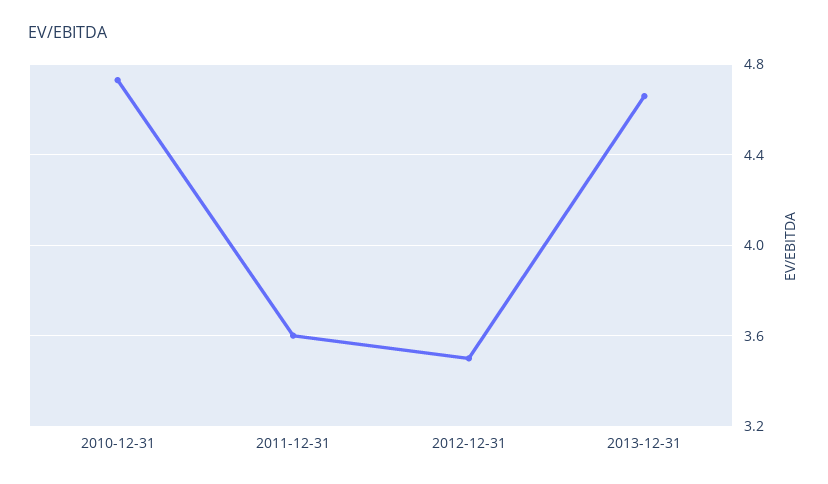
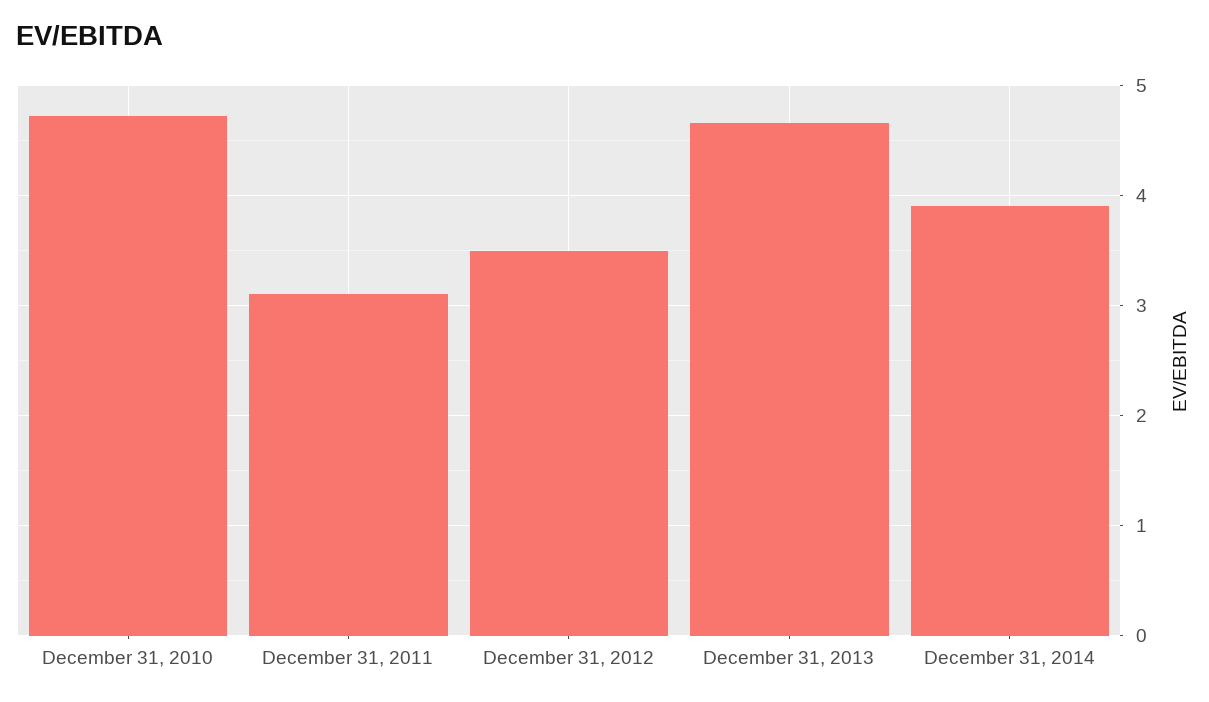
2011-12-31: 3.6 -> 3.1
December 31, 2014: none -> 3.9

